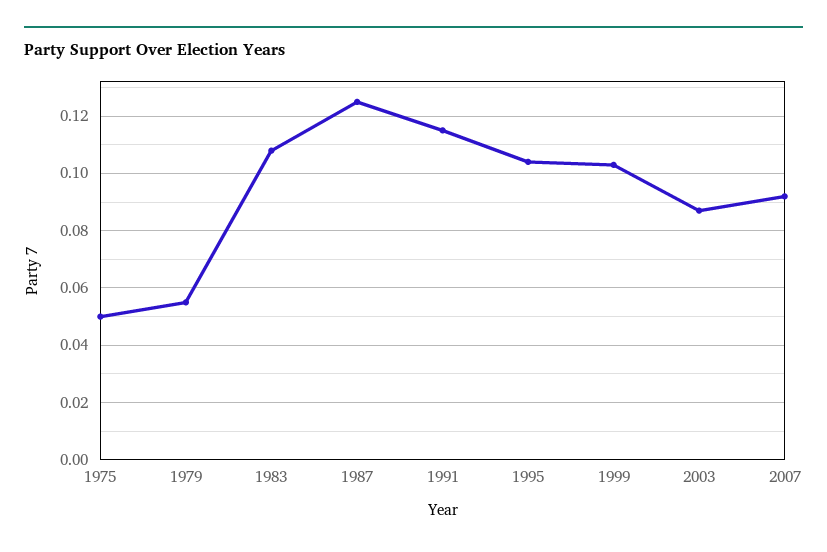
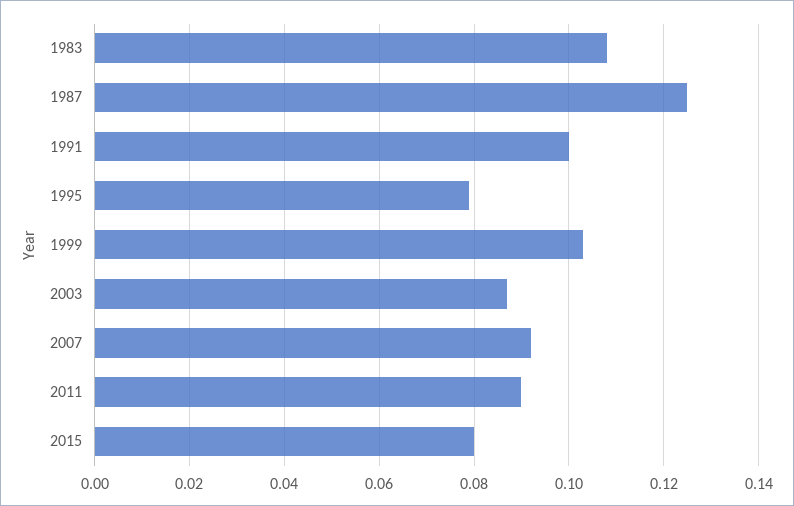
1975: 0.05 -> none
1979: 0.055 -> none
1991: 0.115 -> 0.1
1995: 0.105 -> 0.08
2011: none -> 0.09
2015: none -> 0.08

